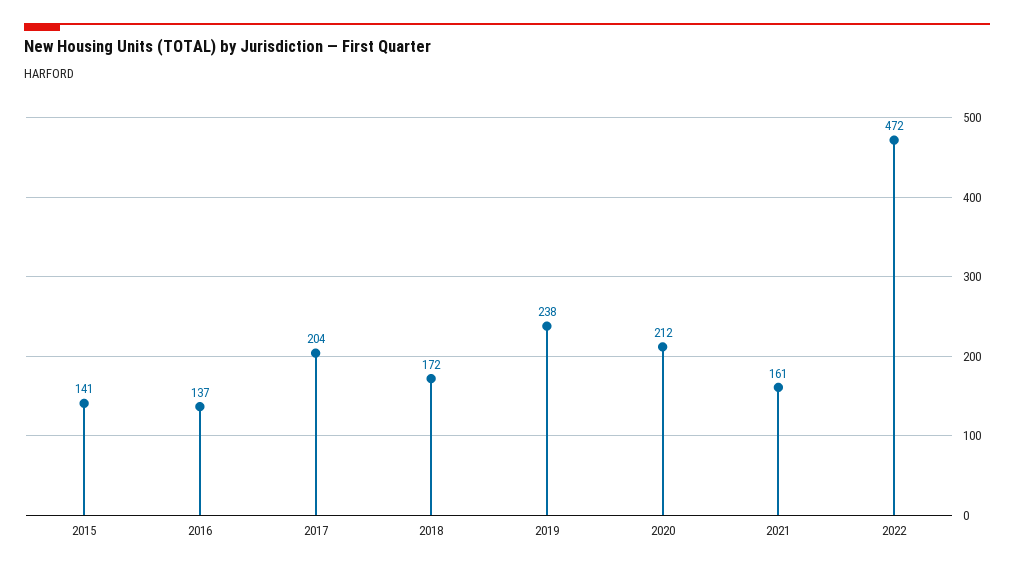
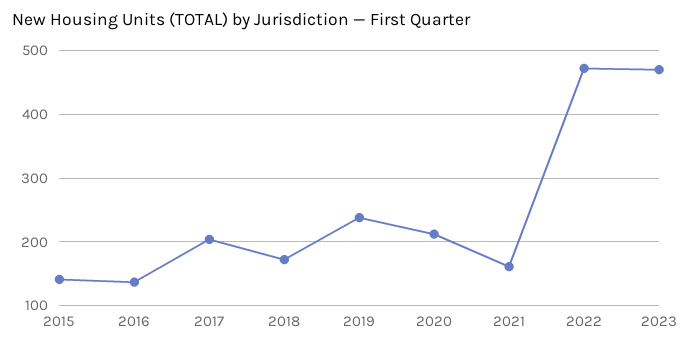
2023: none -> 470

